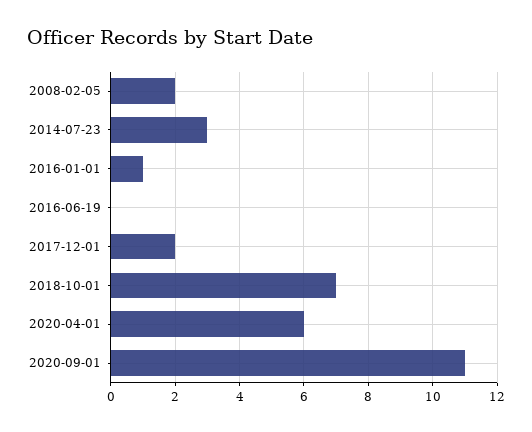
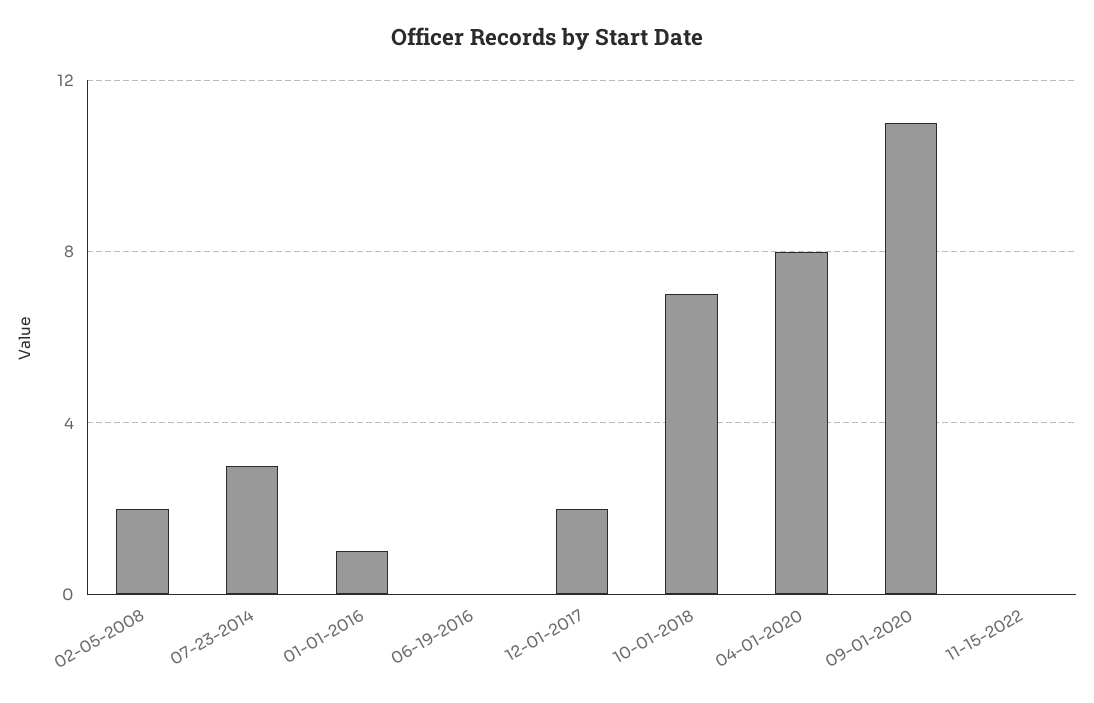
2020-04-01: 6 -> 8
11-15-2022: none -> 0

